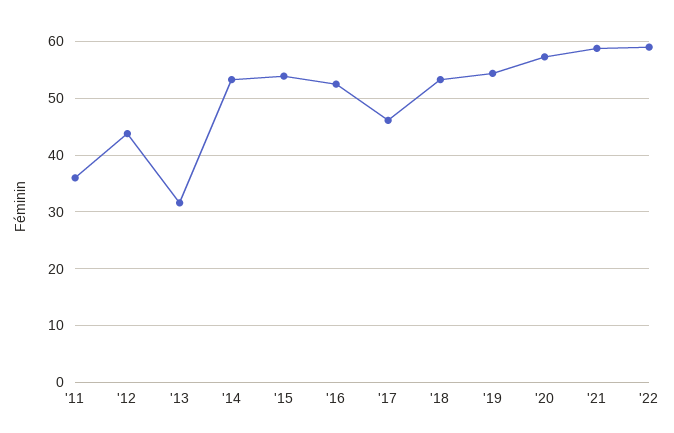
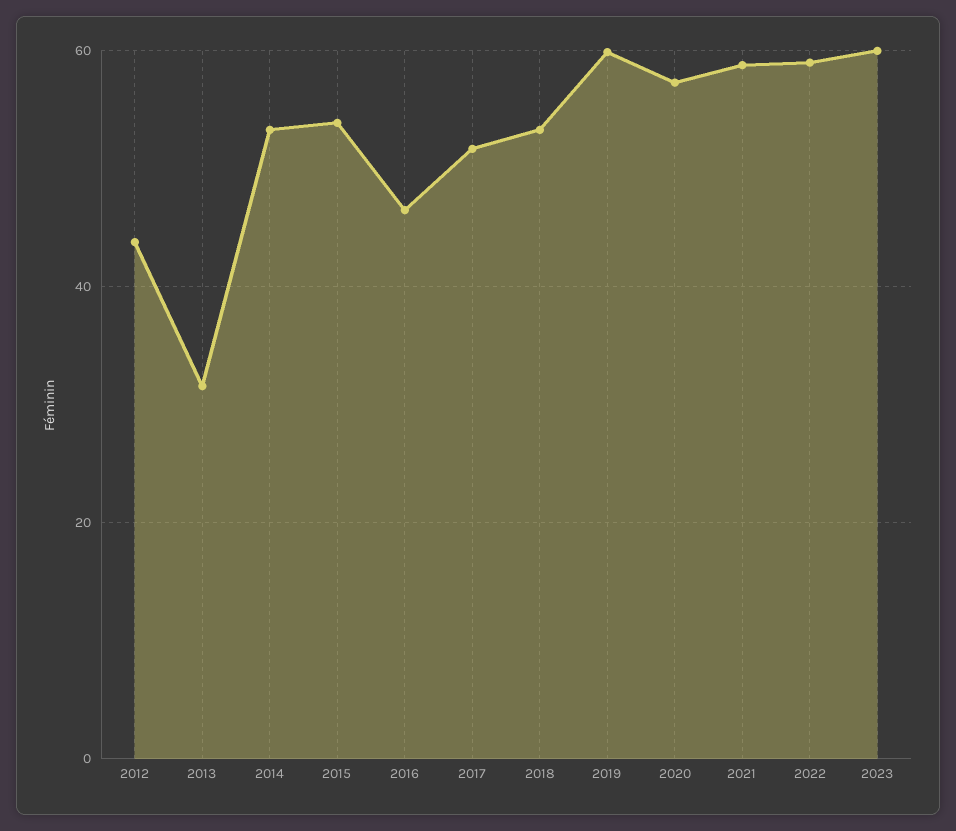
'11: 36 -> none
'16: 52 -> 46
'17: 46 -> 52
'19: 54 -> 60
2023: none -> 60

